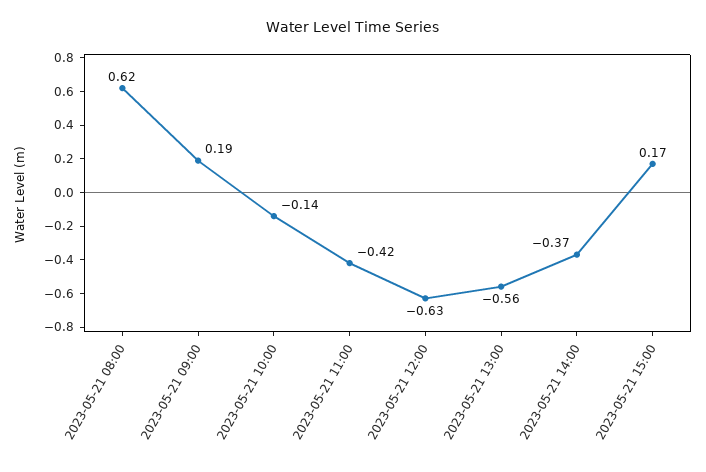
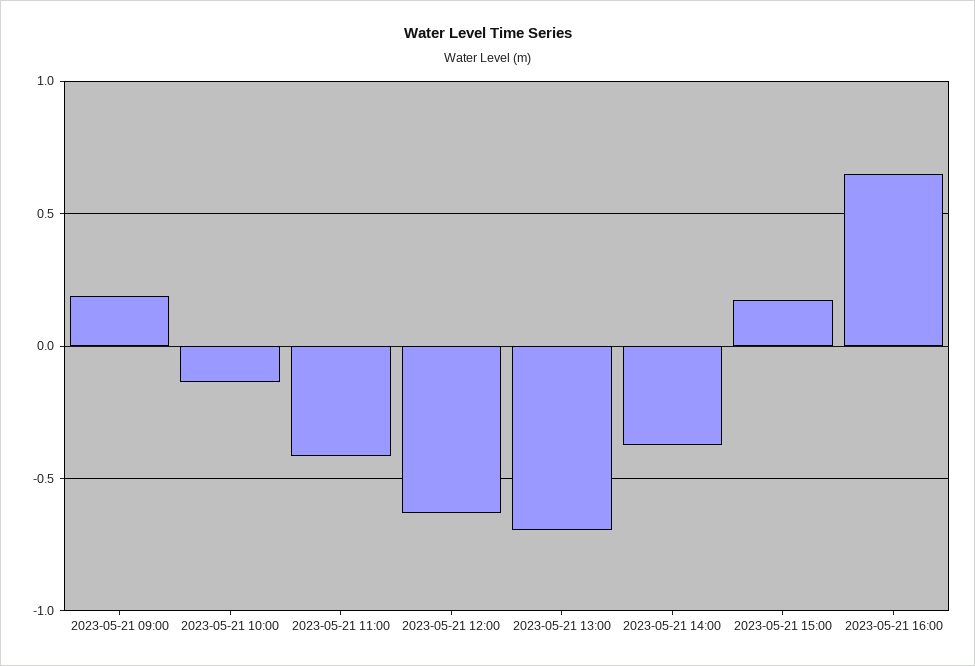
2023-05-21 08:00: 0.62 -> none
2023-05-21 13:00: -0.56 -> -0.7
2023-05-21 16:00: none -> 0.65

